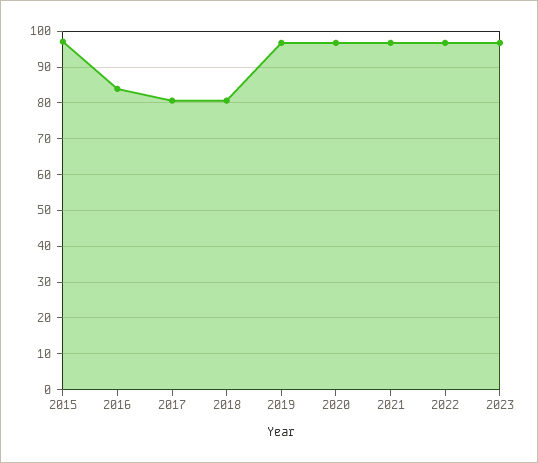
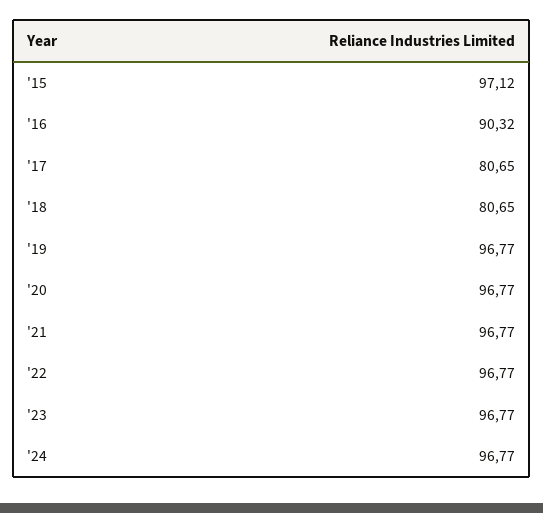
2016: 84 -> 90.32
'24: none -> 96.77

